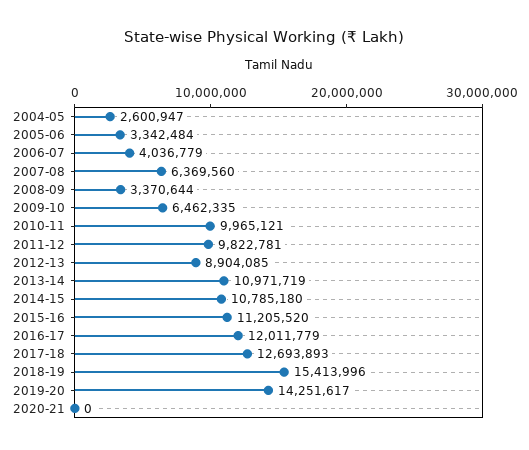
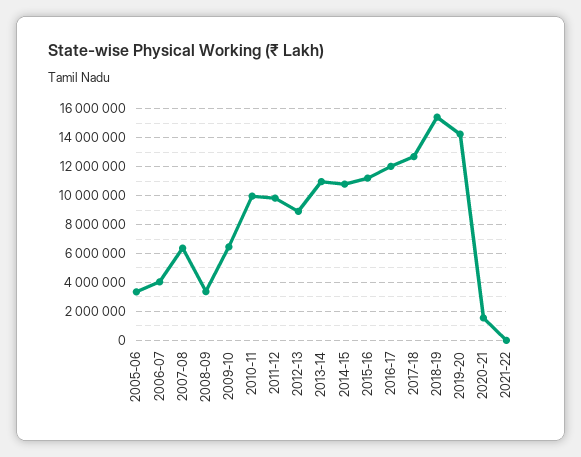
2004-05: 2600947 -> none
2020-21: 0 -> 1500000
2021-22: none -> 0

